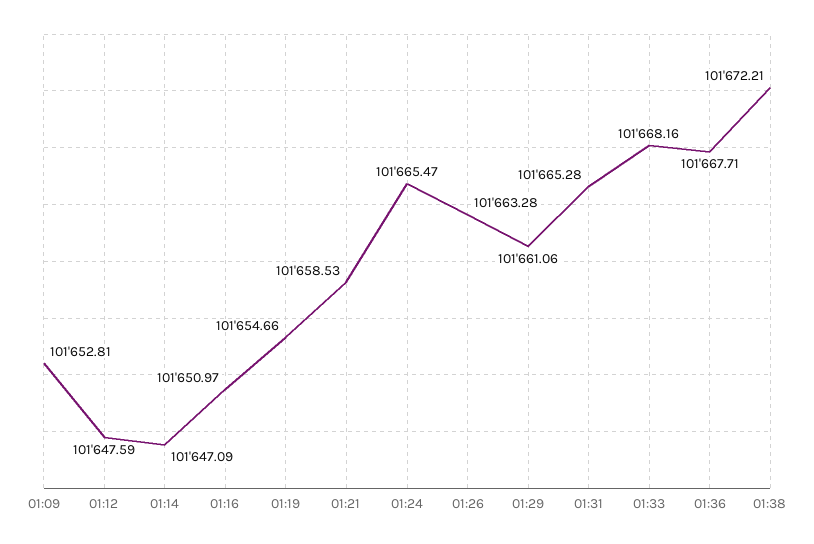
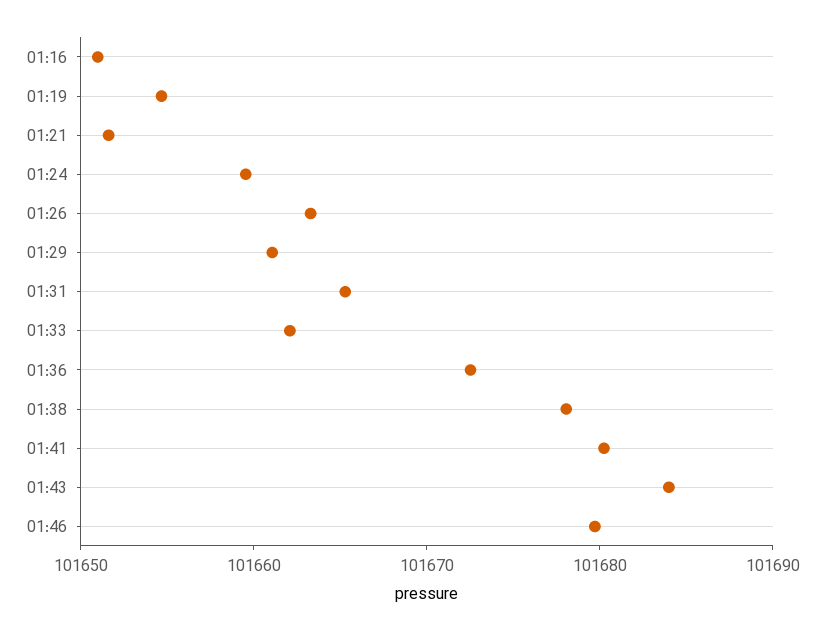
01:09: 101652.81 -> none
01:12: 101647.59 -> none
01:14: 101647.09 -> none
01:21: 101658.53 -> 101652
01:24: 101665.47 -> 101660
01:33: 101668.16 -> 101662
01:36: 101667.71 -> 101672
01:38: 101672.21 -> 101678
01:41: none -> 101680
01:43: none -> 101684
01:46: none -> 101680

